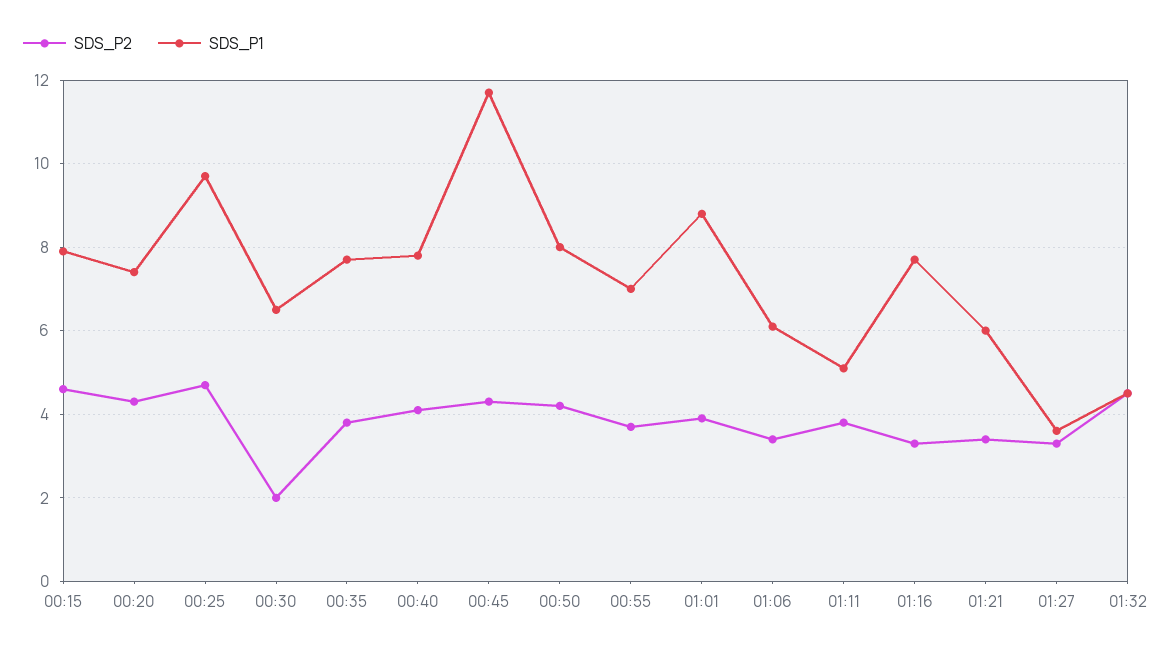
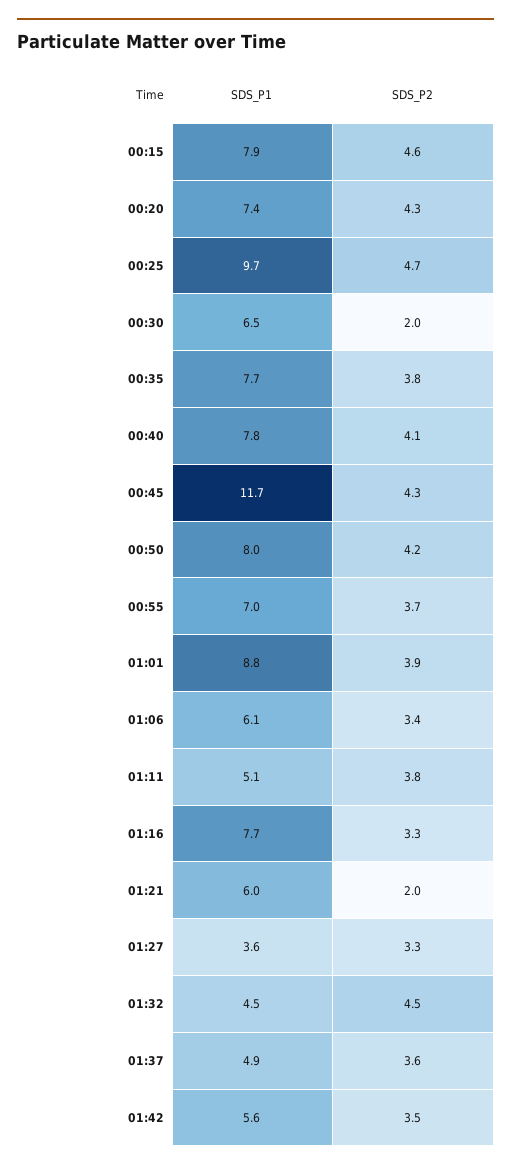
SDS_P2, 01:21: 3.5 -> 2
SDS_P1, 01:37: none -> 4.9
SDS_P2, 01:37: none -> 3.6
SDS_P1, 01:42: none -> 5.6
SDS_P2, 01:42: none -> 3.5

